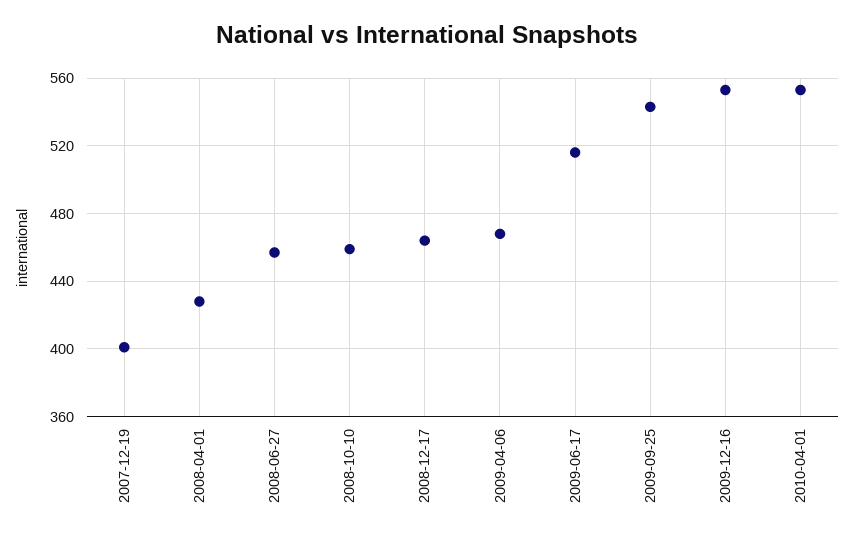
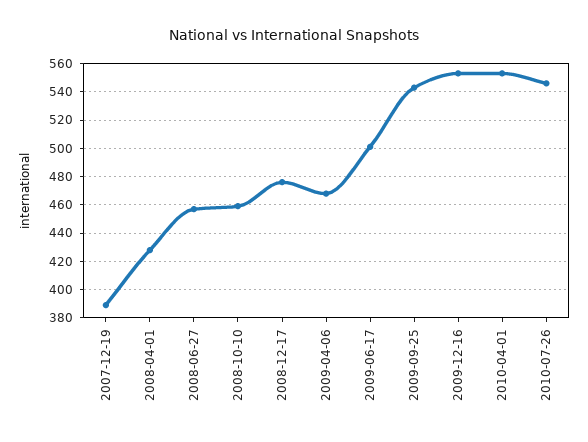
2007-12-19: 400 -> 390
2008-12-17: 465 -> 475
2009-06-17: 515 -> 500
2010-07-26: none -> 545

